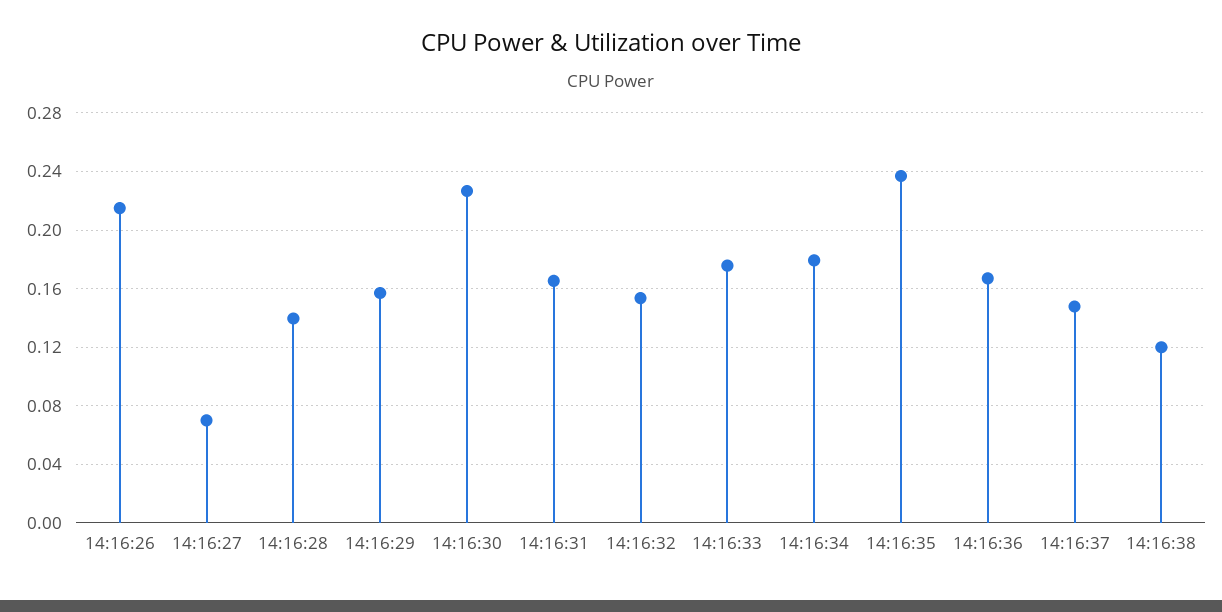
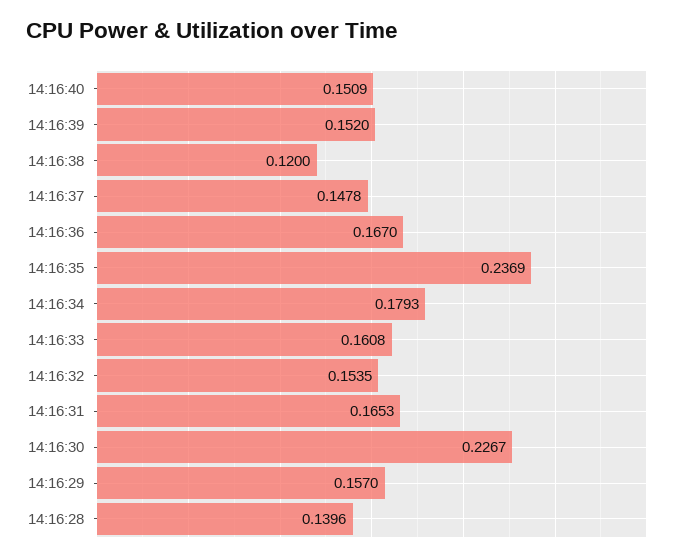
14:16:26: 0.215 -> none
14:16:27: 0.07 -> none
14:16:33: 0.175 -> 0.1608
14:16:40: none -> 0.1509
14:16:39: none -> 0.152

